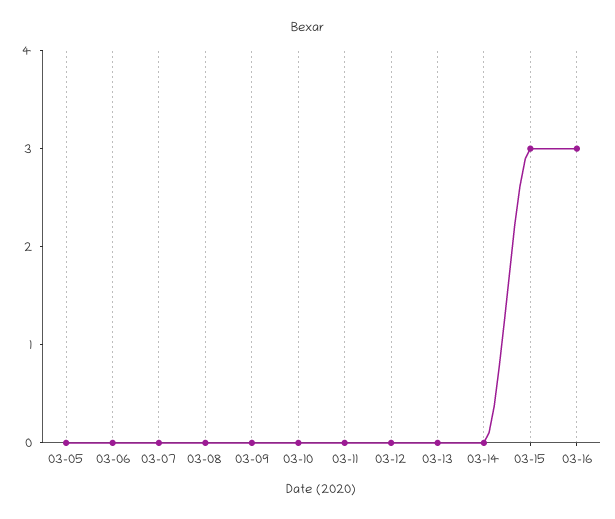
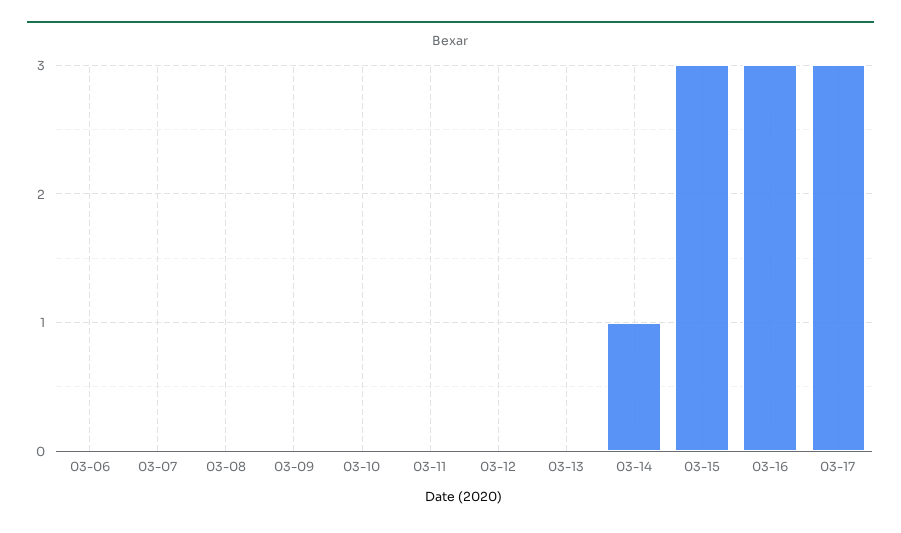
03-05: 0 -> none
03-14: 0 -> 1
03-17: none -> 3

